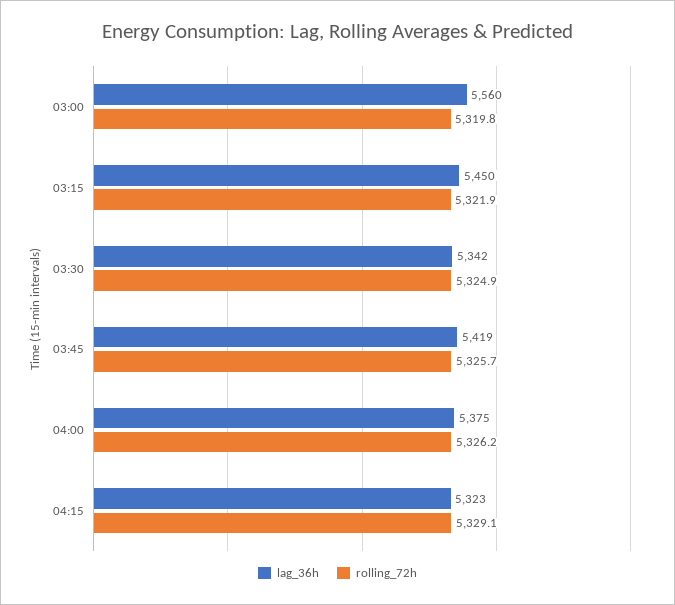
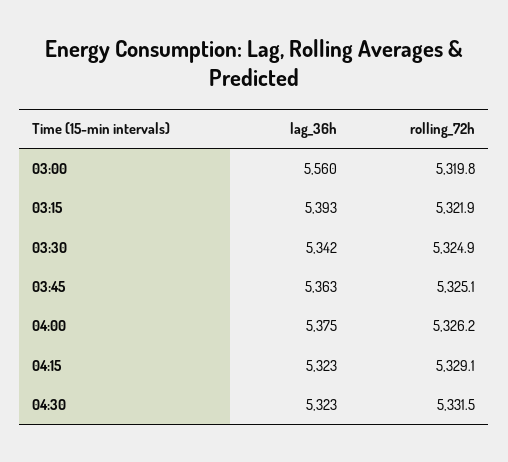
lag_36h, 03:15: 5450 -> 5393
lag_36h, 03:45: 5419 -> 5363
rolling_72h, 03:45: 5325.7 -> 5325.1
lag_36h, 04:30: none -> 5323
rolling_72h, 04:30: none -> 5331.5

